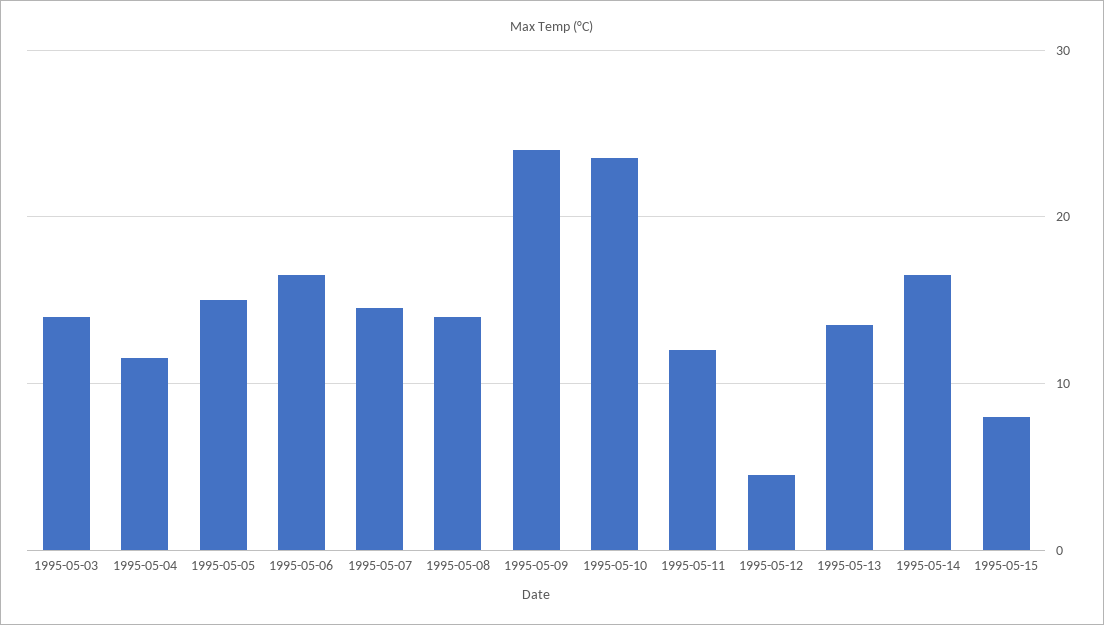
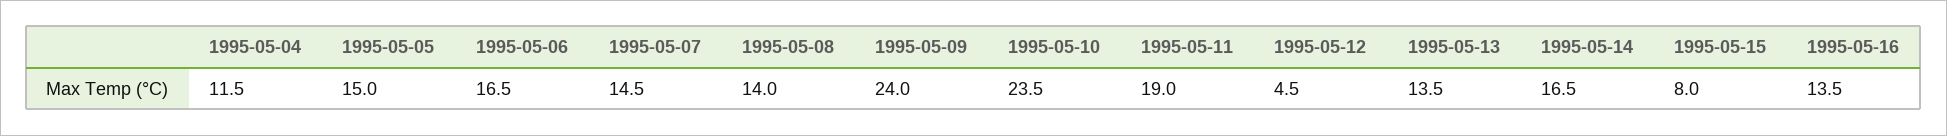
1995-05-03: 14 -> none
1995-05-11: 12 -> 19
1995-05-16: none -> 13.5

